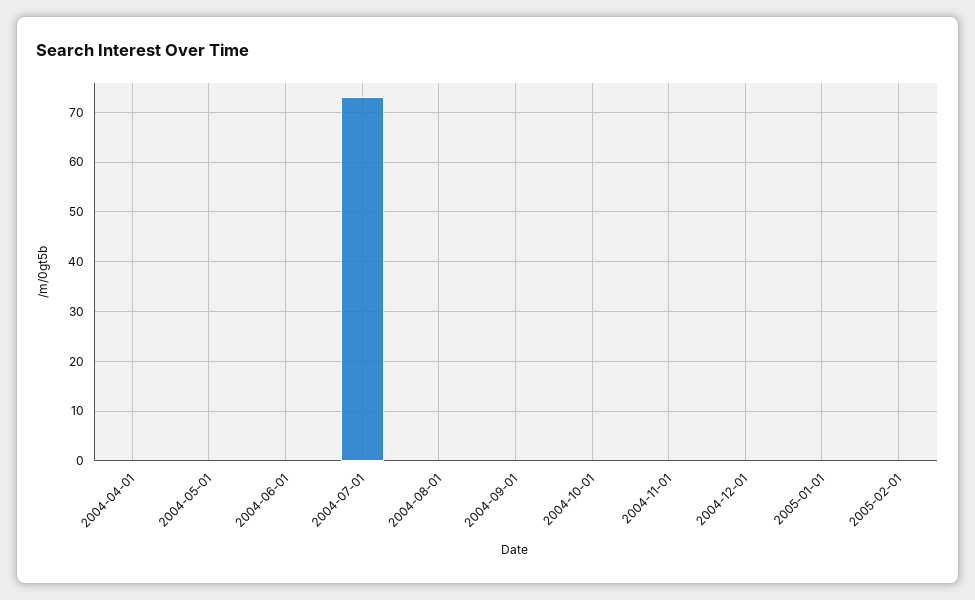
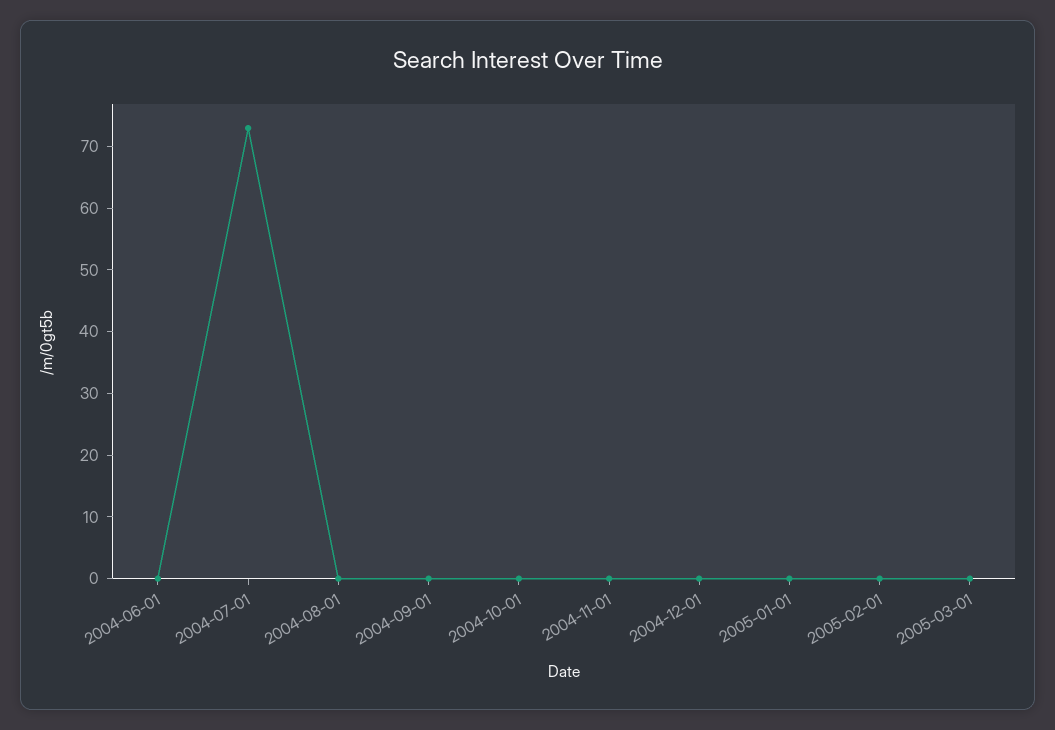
2004-04-01: 0 -> none
2004-05-01: 0 -> none
2005-03-01: none -> 0

